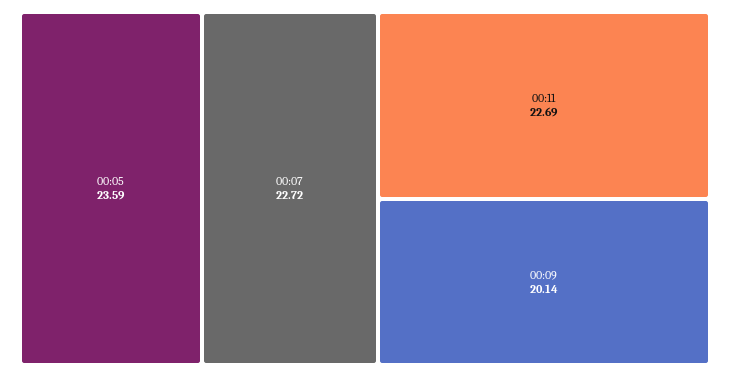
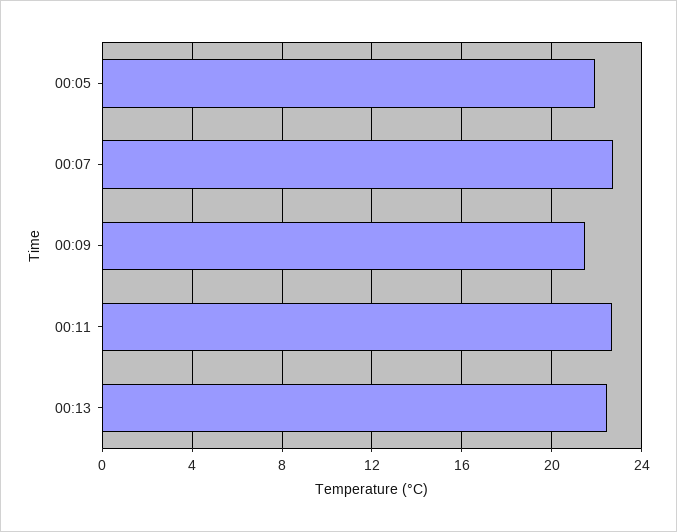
00:05: 23.59 -> 22
00:09: 20.14 -> 21.5
00:13: none -> 22.5

